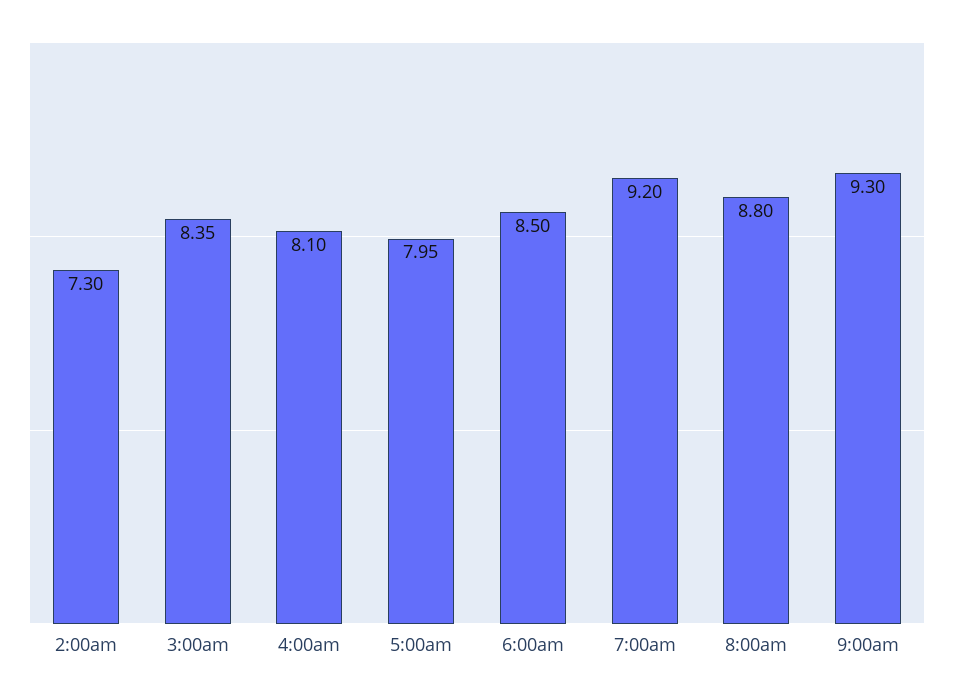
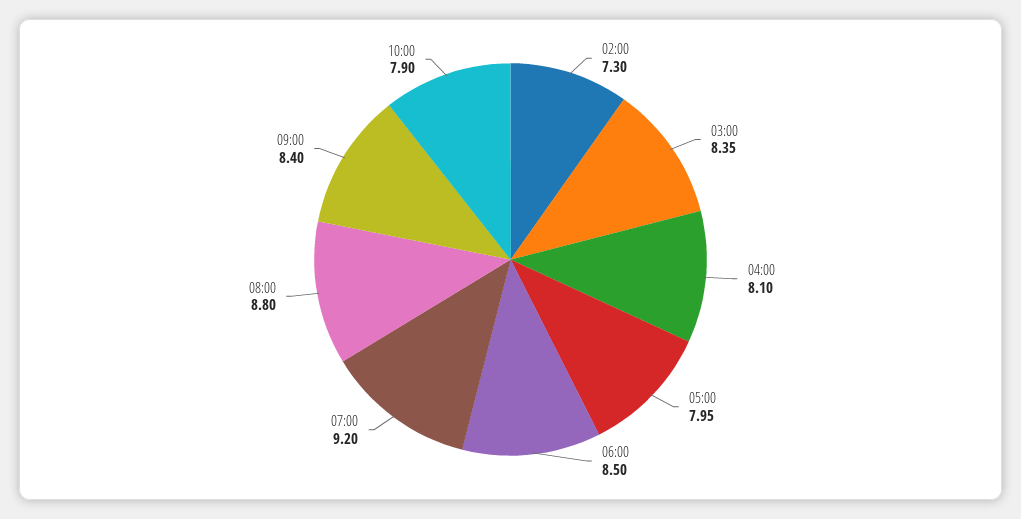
9:00am: 9.3 -> 8.4
10:00: none -> 7.9

